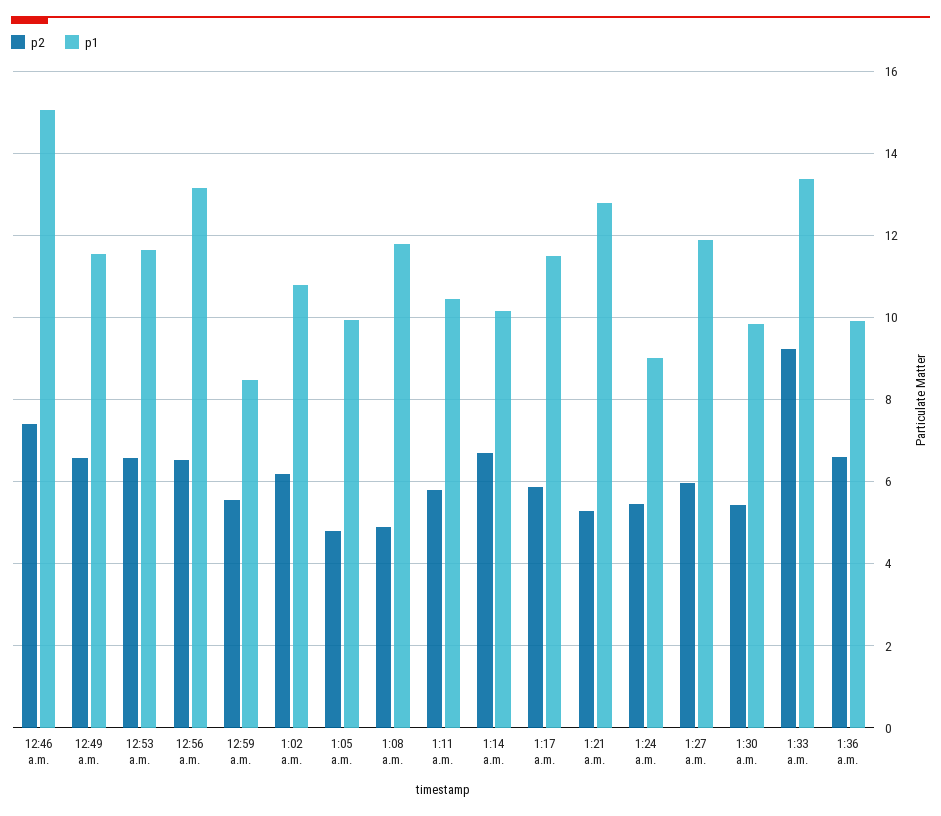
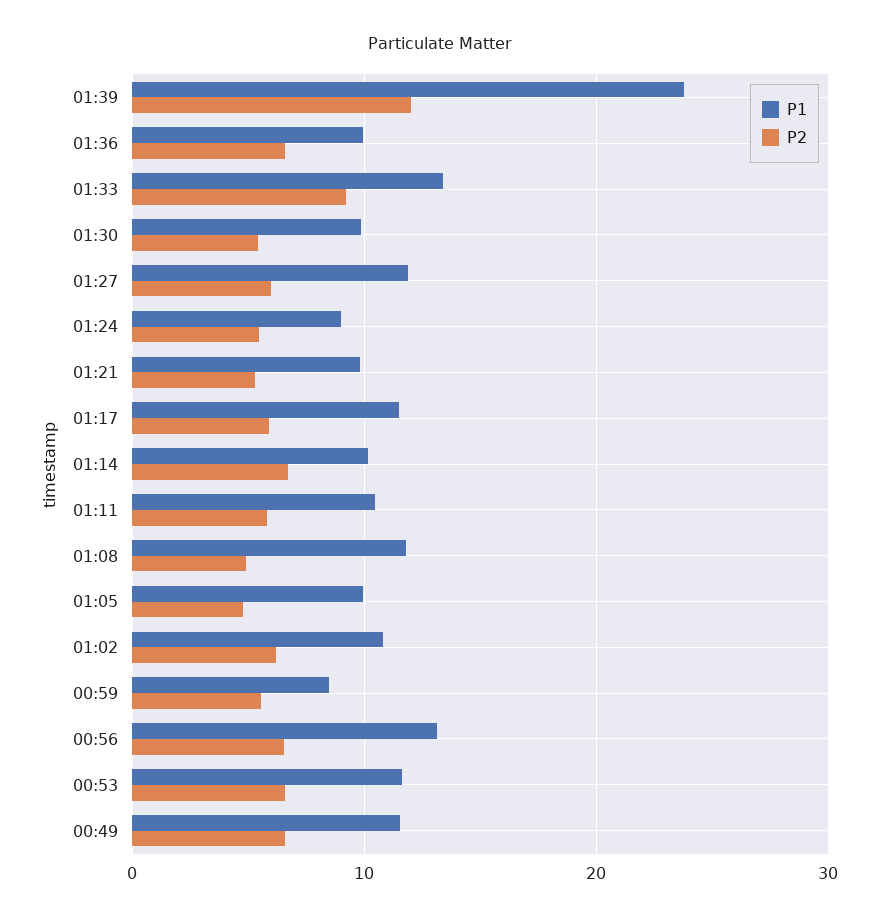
p2, 12:46 a.m.: 7.4 -> none
p1, 12:46 a.m.: 15 -> none
p1, 1:21 a.m.: 12.8 -> 10
p1, 01:39: none -> 24
p2, 01:39: none -> 12

